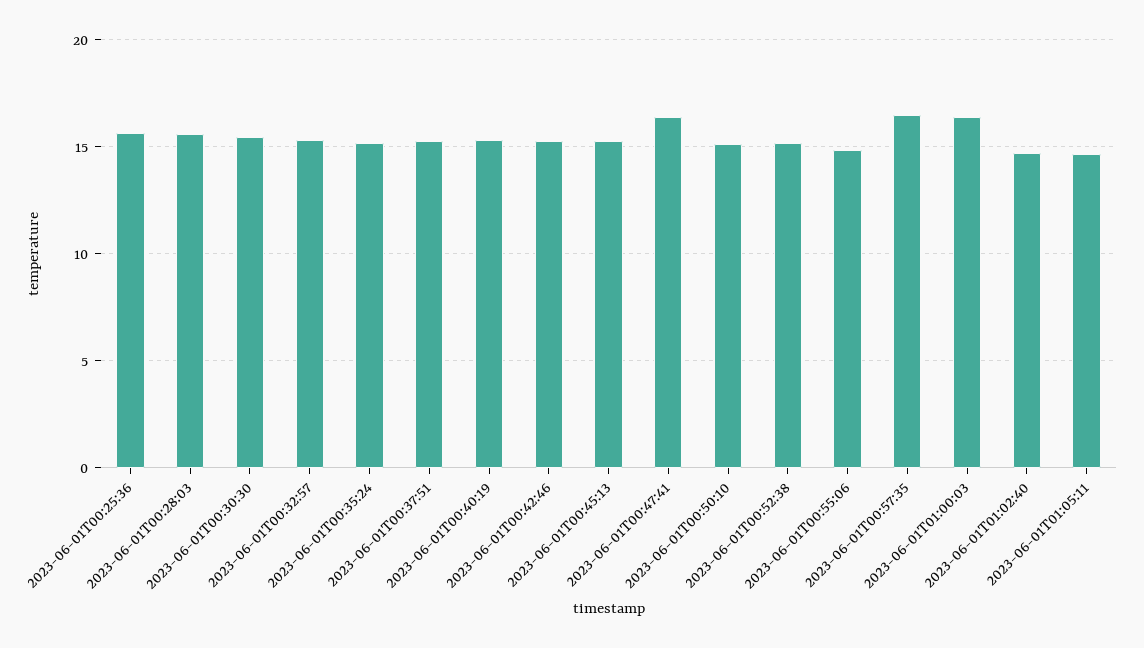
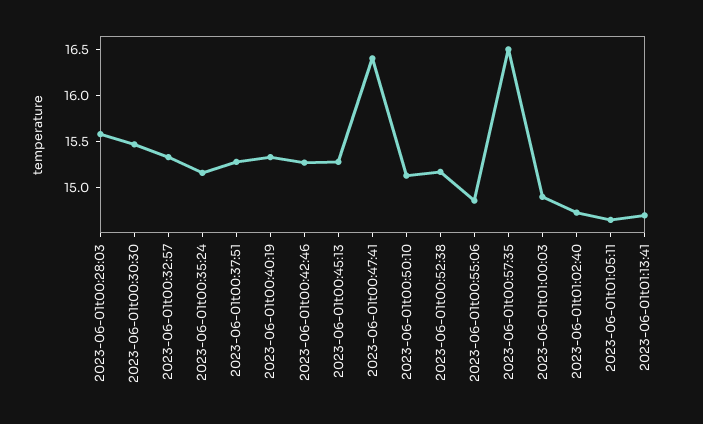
2023-06-01T00:25:36: 15.5 -> none
2023-06-01T01:00:03: 16.5 -> 14.9
2023-06-01t01:13:41: none -> 14.7

